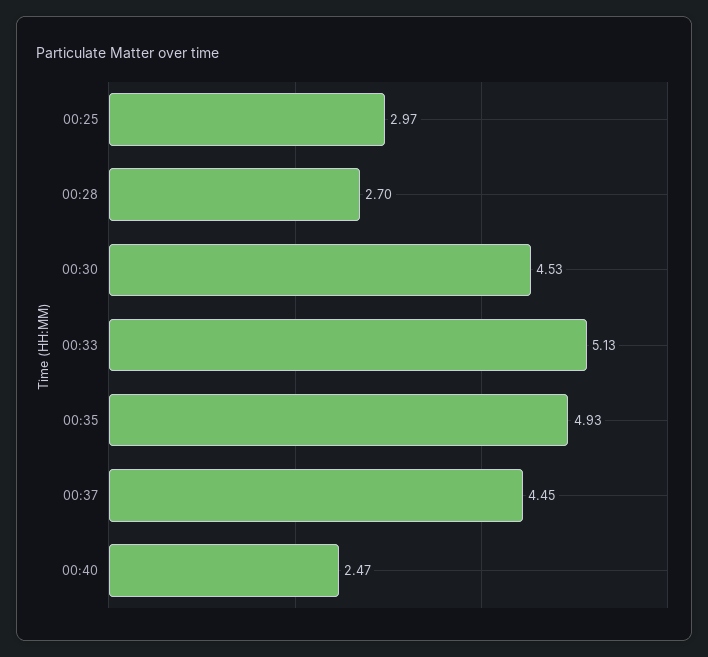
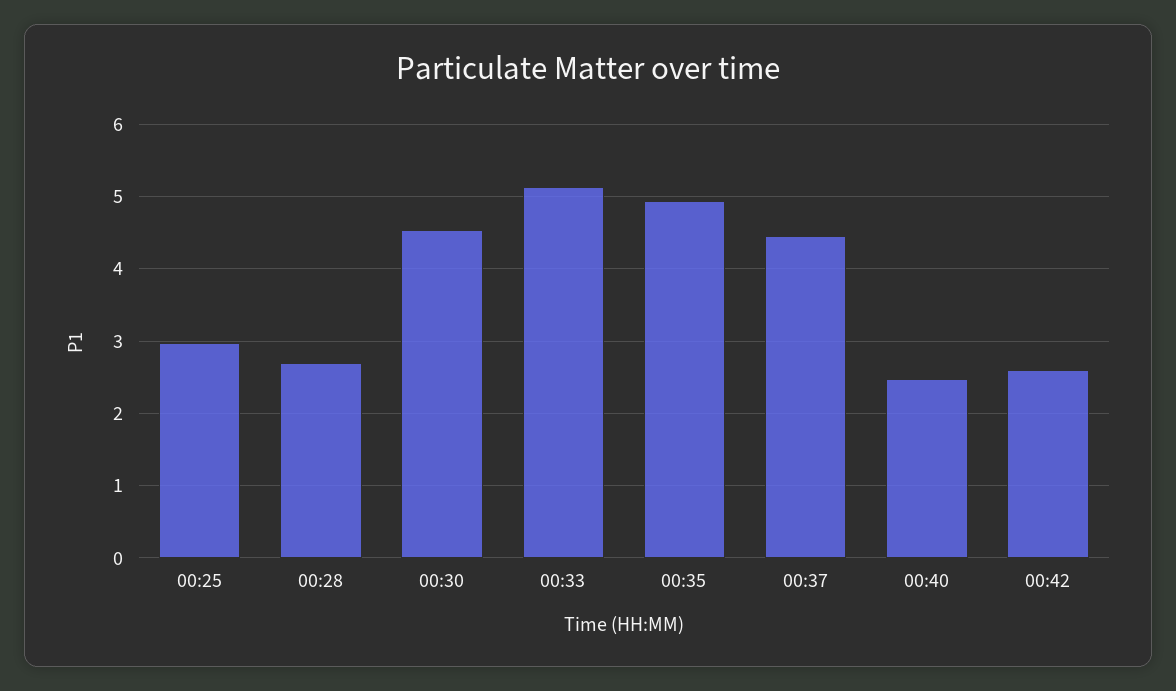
00:42: none -> 2.6

